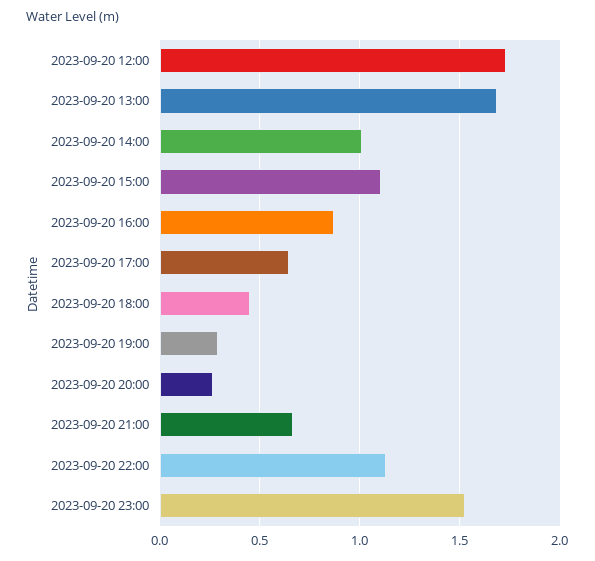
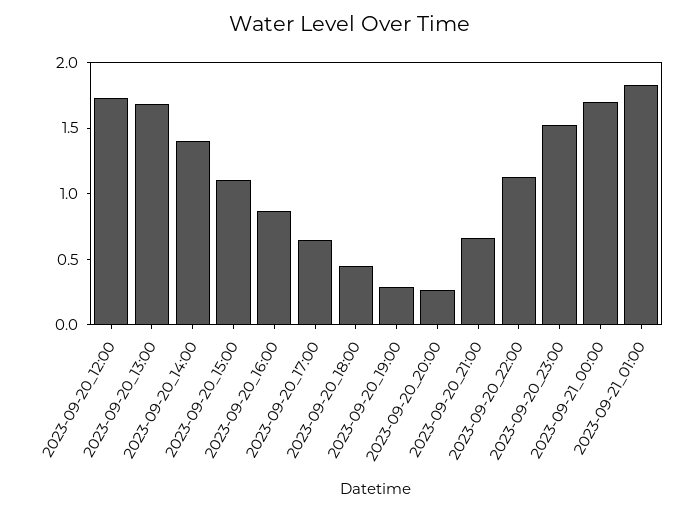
2023-09-20 14:00: 1 -> 1.4
2023-09-21_00:00: none -> 1.7
2023-09-21_01:00: none -> 1.8

